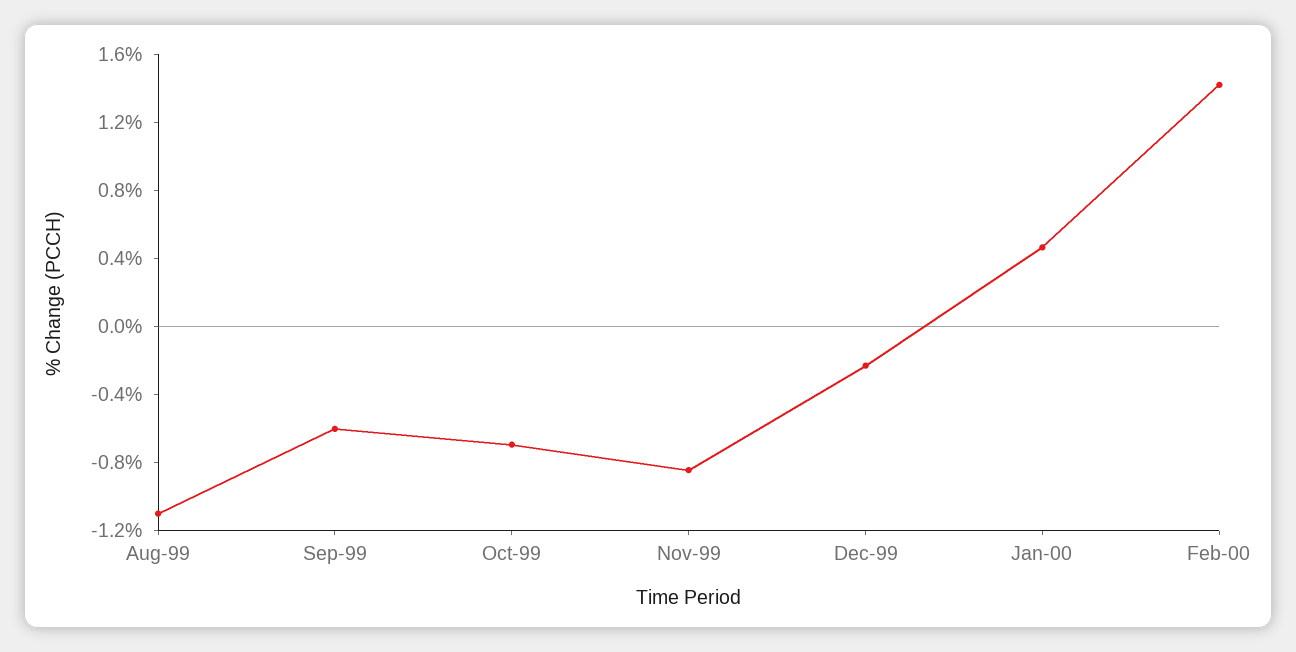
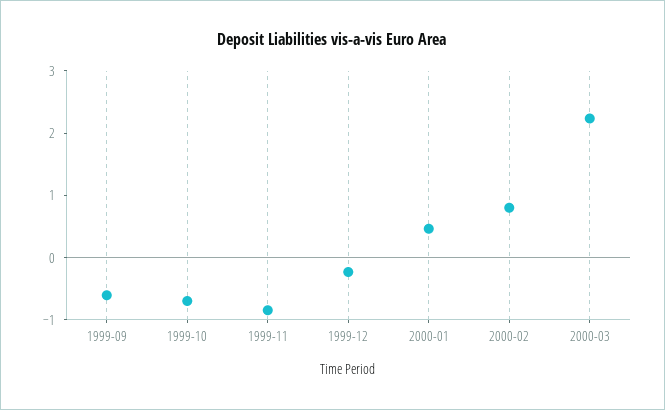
Aug-99: -1.1 -> none
Feb-00: 1.4 -> 0.8
2000-03: none -> 2.2

